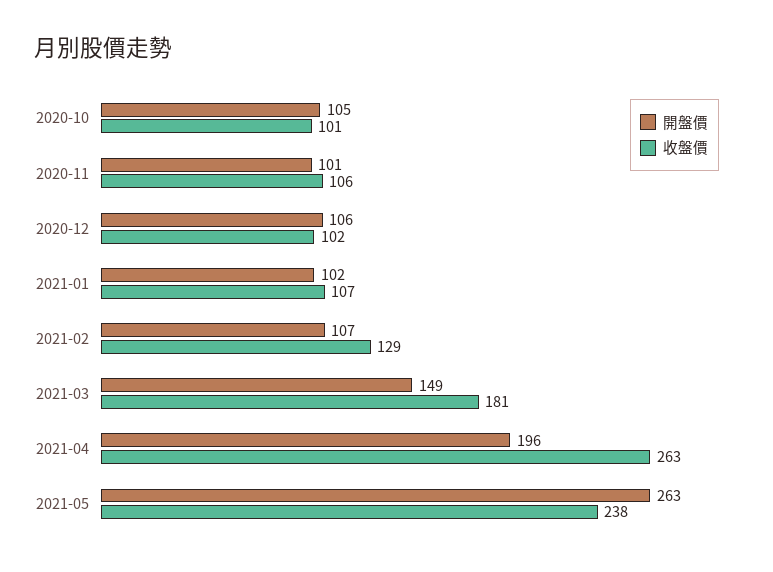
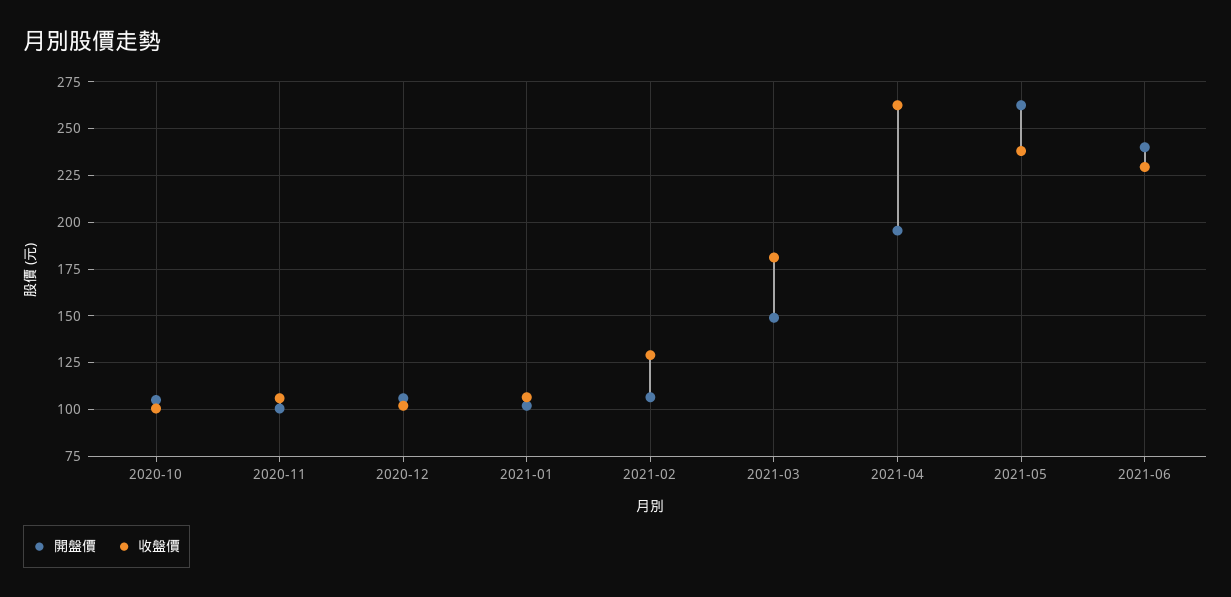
開盤價, 2021-06: none -> 240
收盤價, 2021-06: none -> 230

